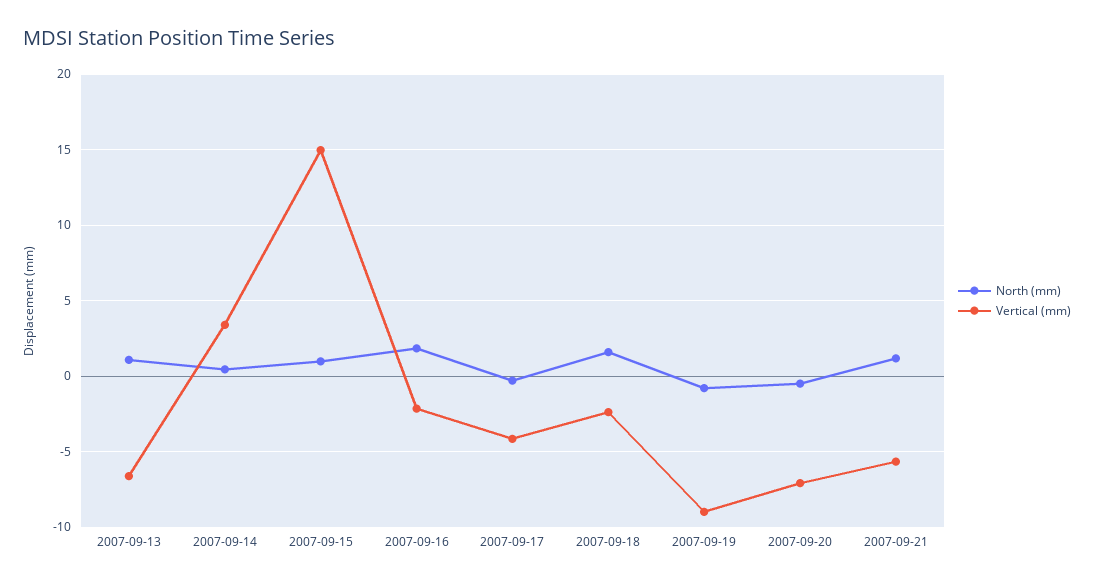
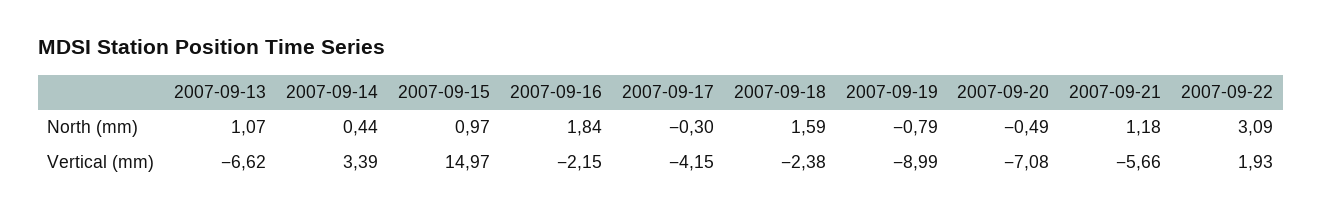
North (mm), 2007-09-22: none -> 3.09
Vertical (mm), 2007-09-22: none -> 1.93

